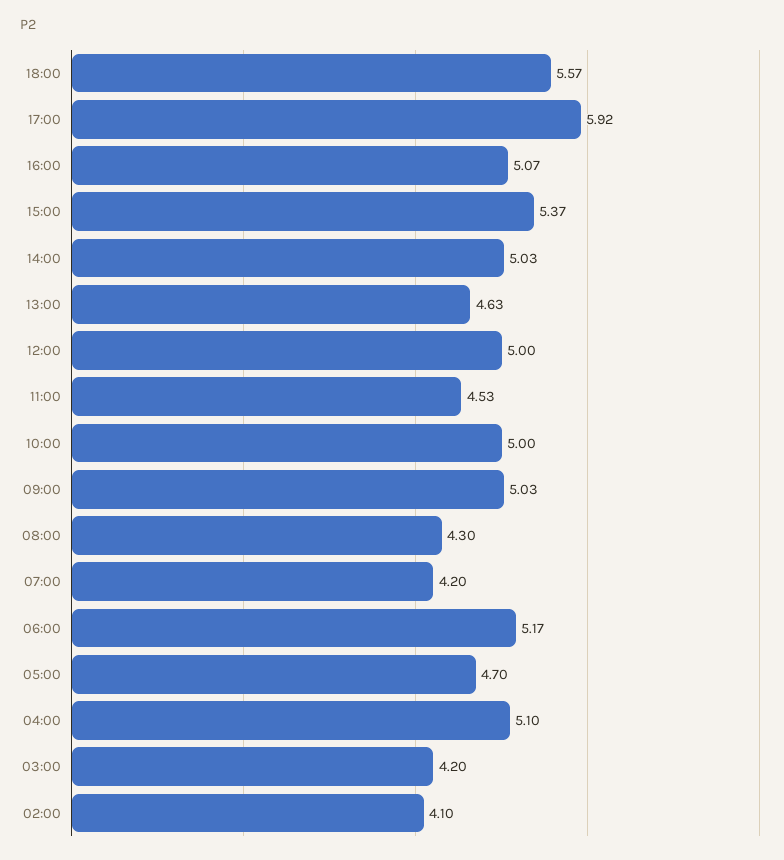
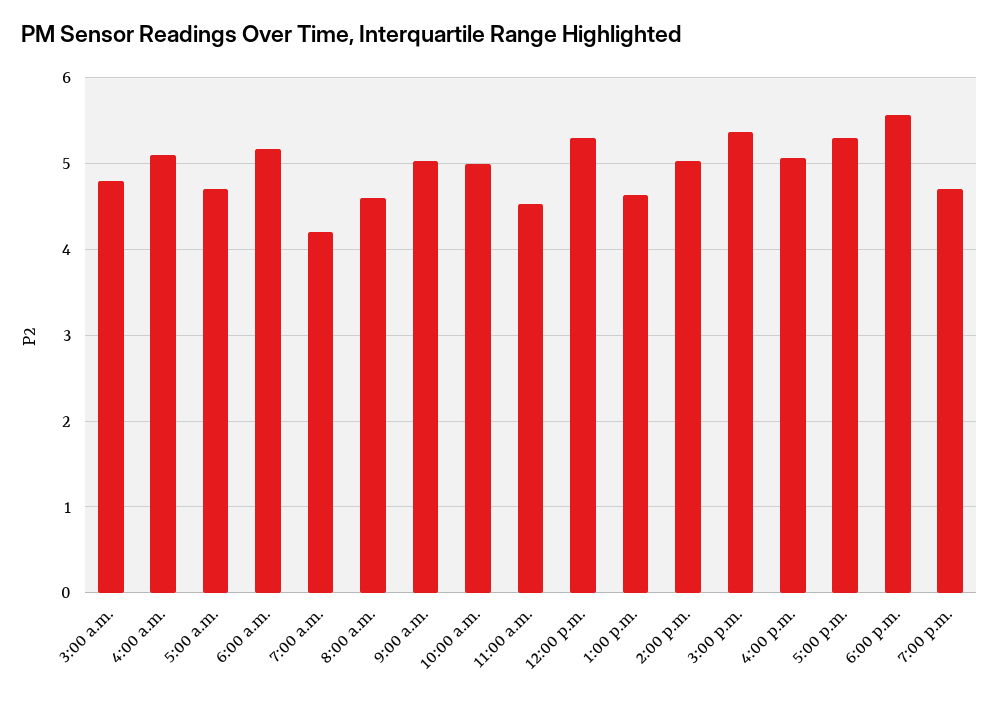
17:00: 5.92 -> 5.3
12:00: 5 -> 5.3
08:00: 4.3 -> 4.6
03:00: 4.2 -> 4.8
02:00: 4.1 -> none
7:00 p.m.: none -> 4.7

